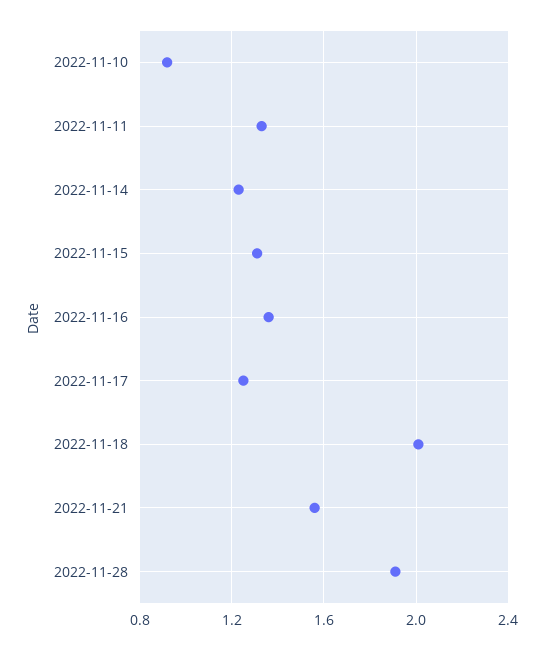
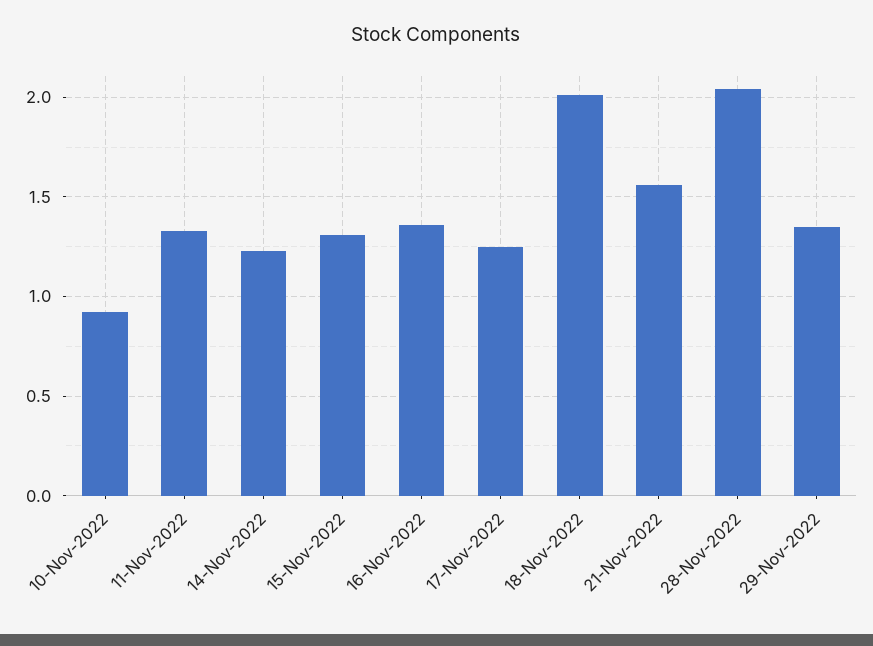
2022-11-28: 1.9 -> 2.05
29-Nov-2022: none -> 1.35

